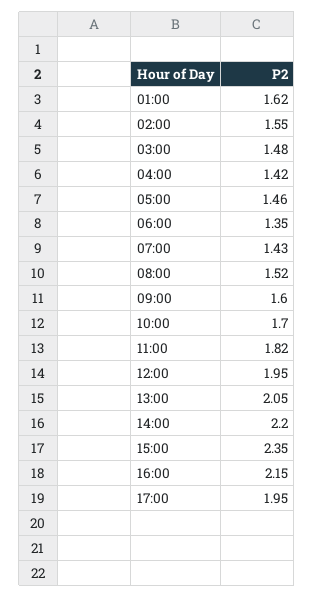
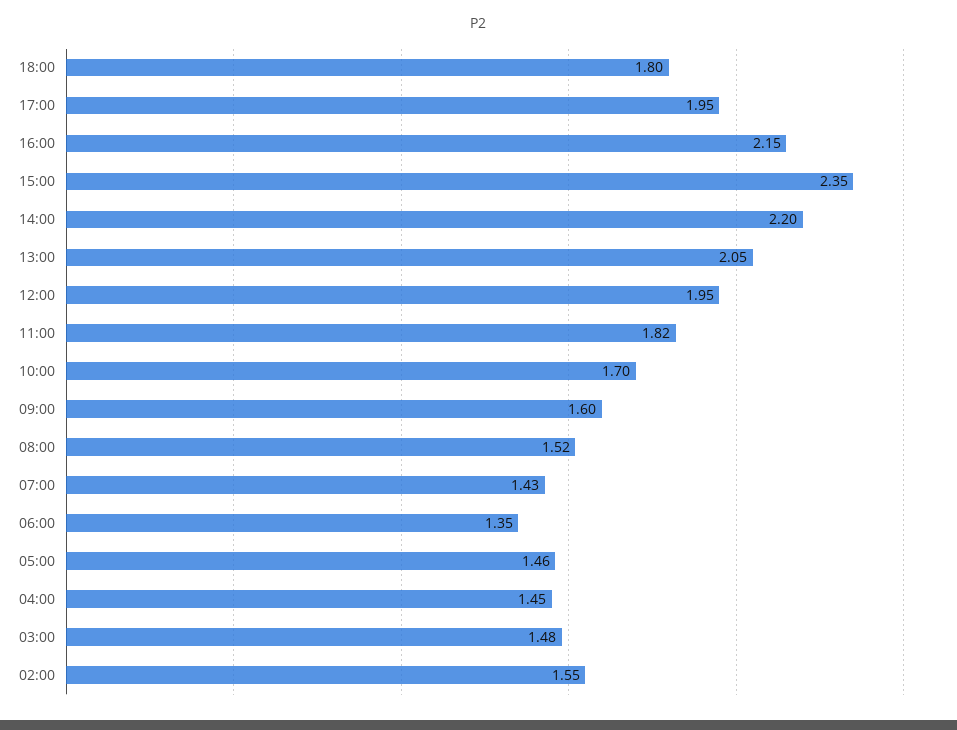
01:00: 1.62 -> none
04:00: 1.42 -> 1.45
18:00: none -> 1.8

